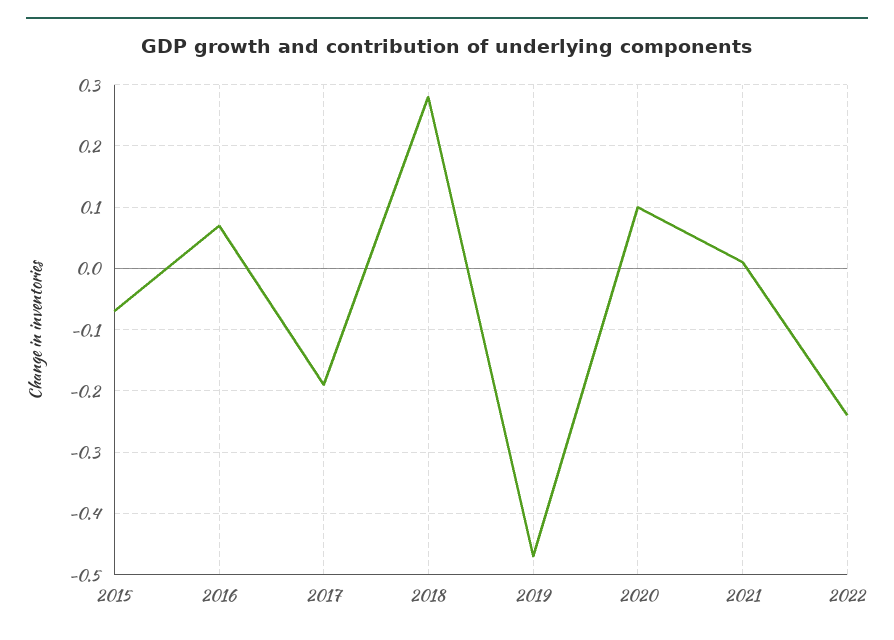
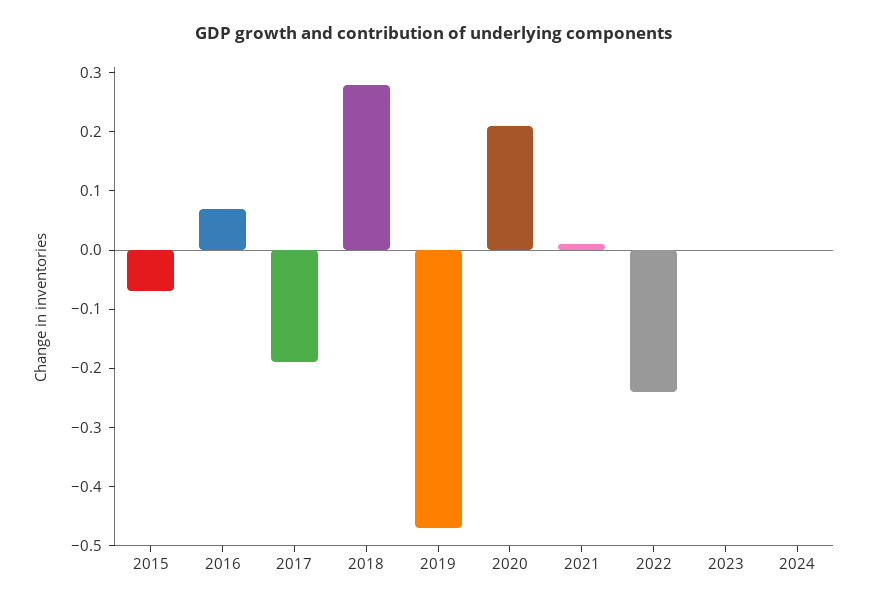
2020: 0.1 -> 0.2
2023: none -> 0
2024: none -> 0

